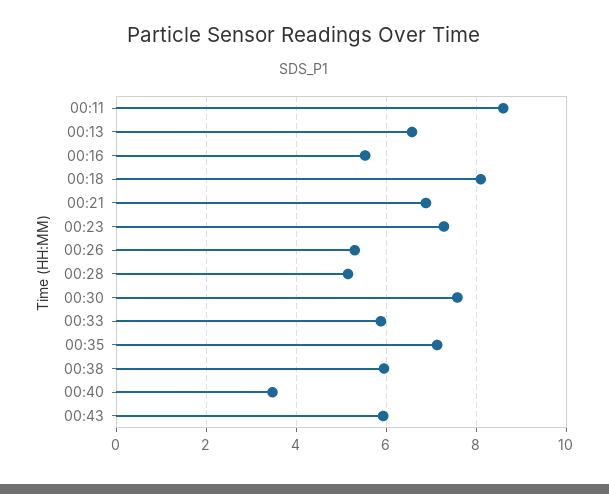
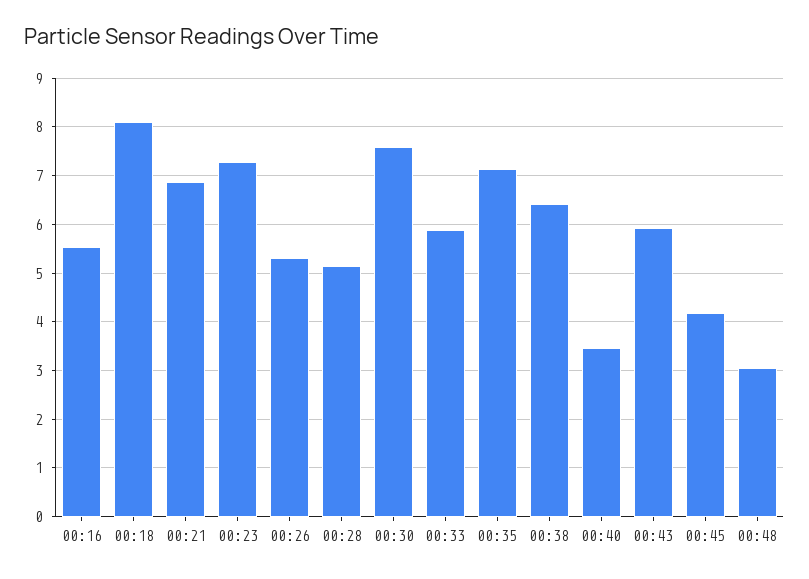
00:11: 8.6 -> none
00:13: 6.6 -> none
00:38: 6 -> 6.4
00:45: none -> 4.2
00:48: none -> 3

